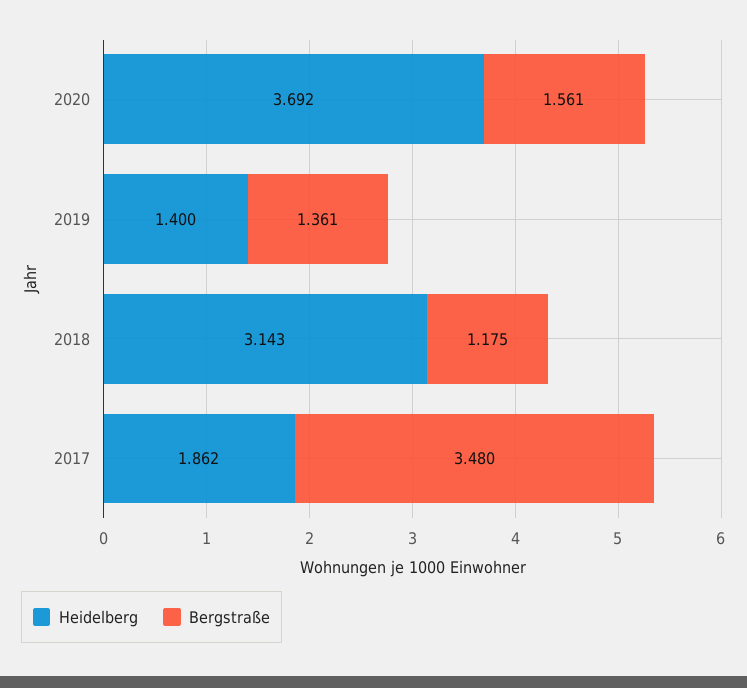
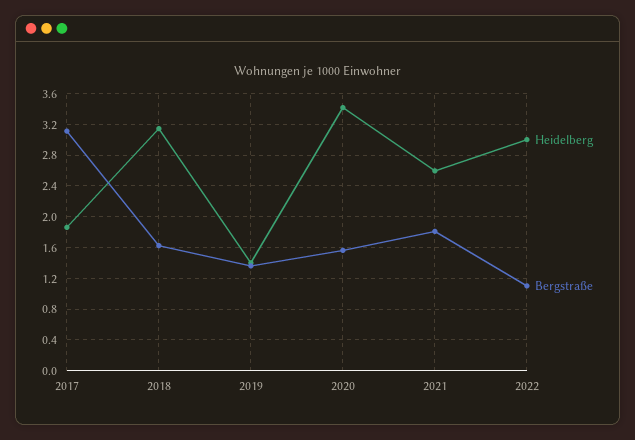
Heidelberg, 2020: 3.692 -> 3.4
Bergstraße, 2018: 1.175 -> 1.6
Bergstraße, 2017: 3.48 -> 3.1
Heidelberg, 2021: none -> 2.6
Bergstraße, 2021: none -> 1.8
Heidelberg, 2022: none -> 3
Bergstraße, 2022: none -> 1.1

